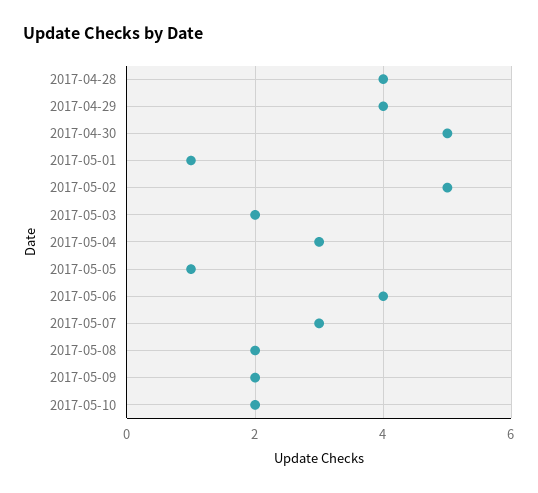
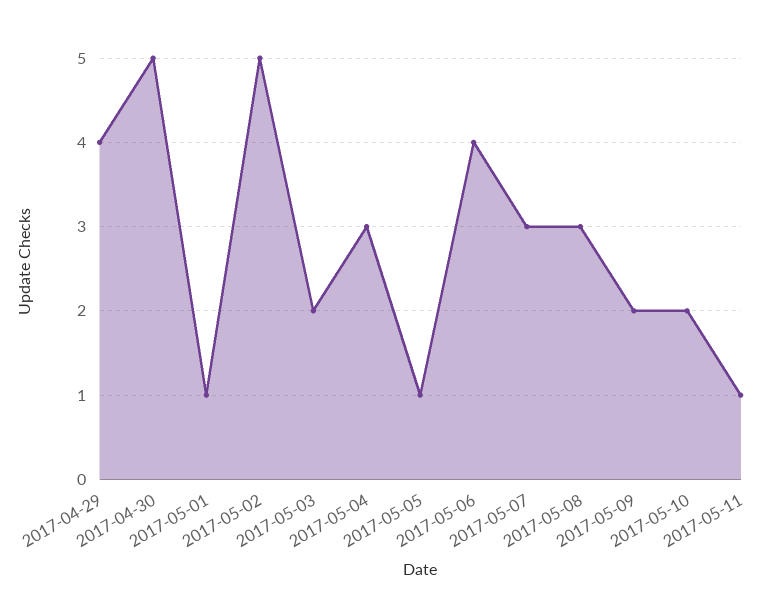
2017-04-28: 4 -> none
2017-05-08: 2 -> 3
2017-05-11: none -> 1

